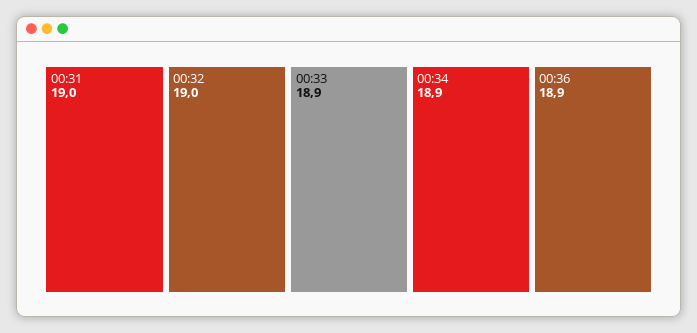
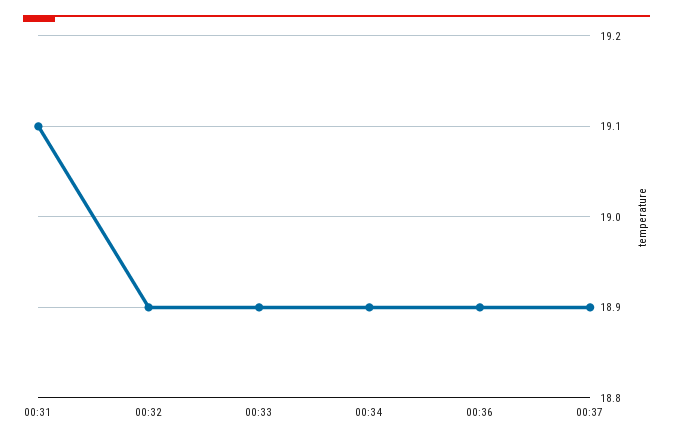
00:31: 19 -> 19.1
00:32: 19 -> 18.9
00:37: none -> 18.9

